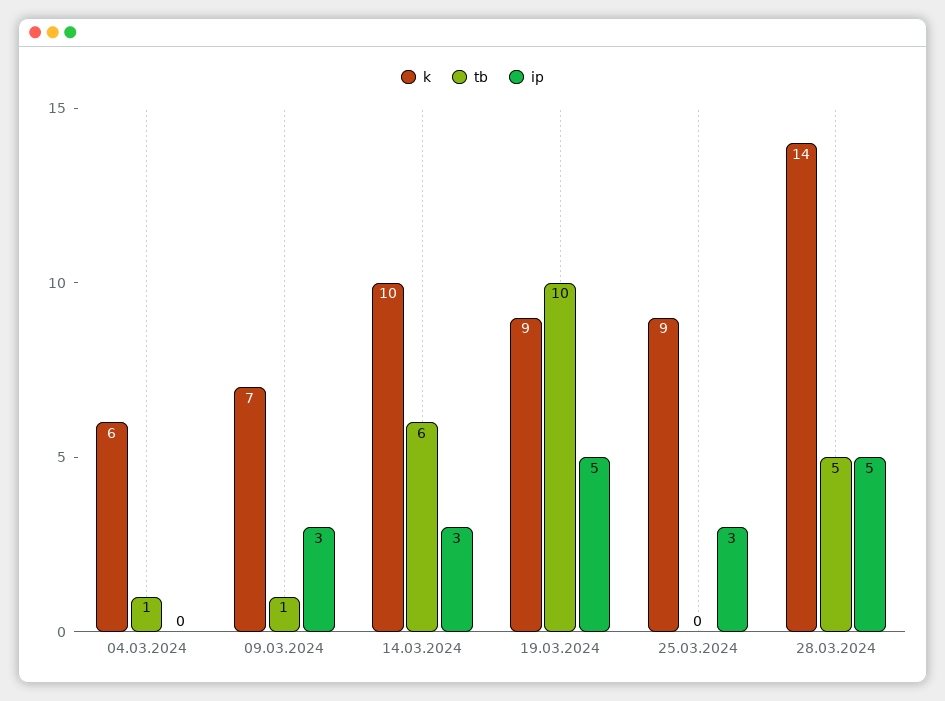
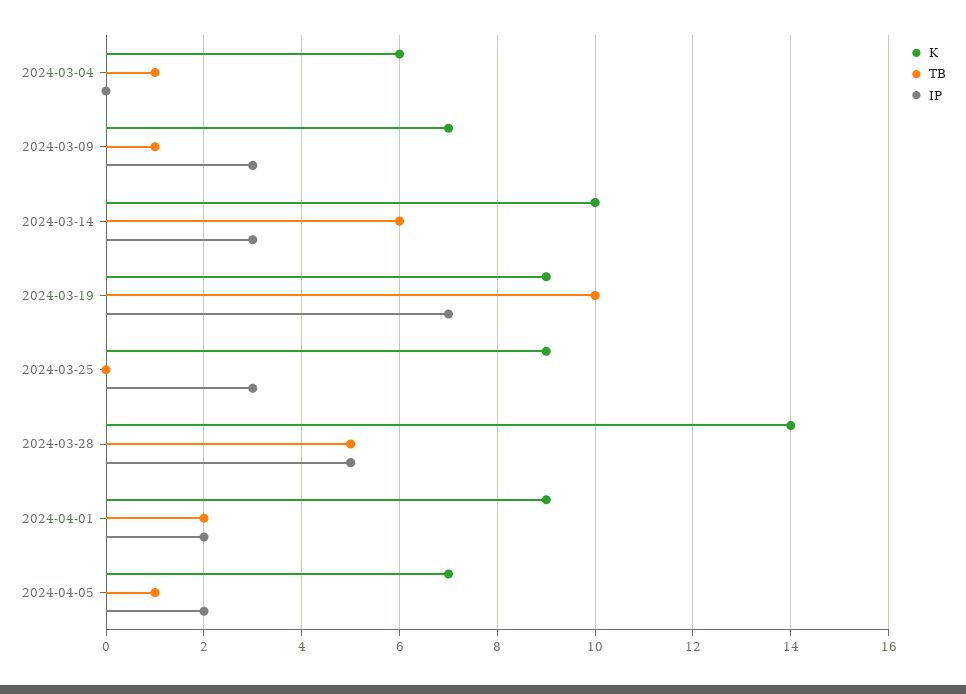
ip, 19.03.2024: 5 -> 7
k, 2024-04-01: none -> 9
tb, 2024-04-01: none -> 2
ip, 2024-04-01: none -> 2
k, 2024-04-05: none -> 7
tb, 2024-04-05: none -> 1
ip, 2024-04-05: none -> 2

